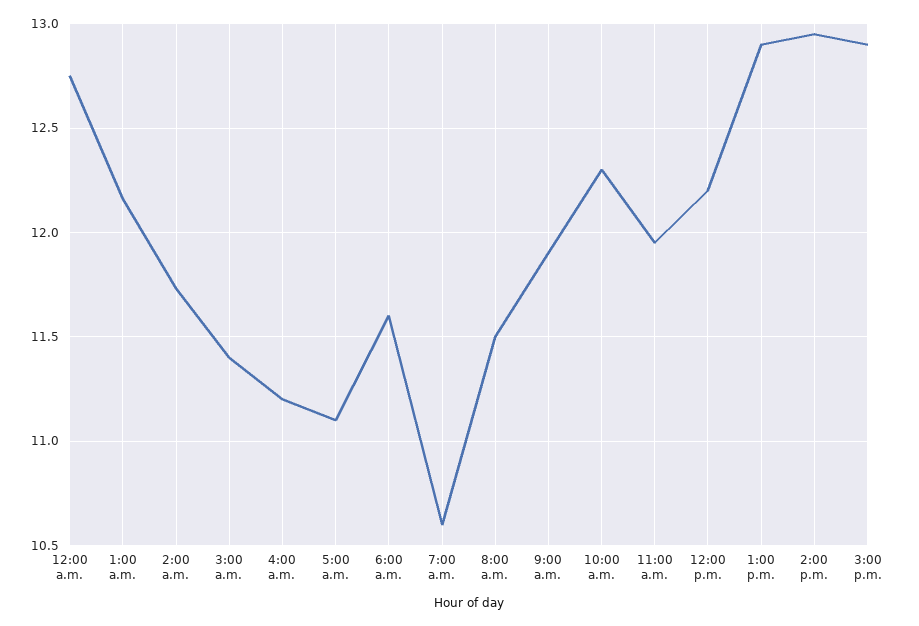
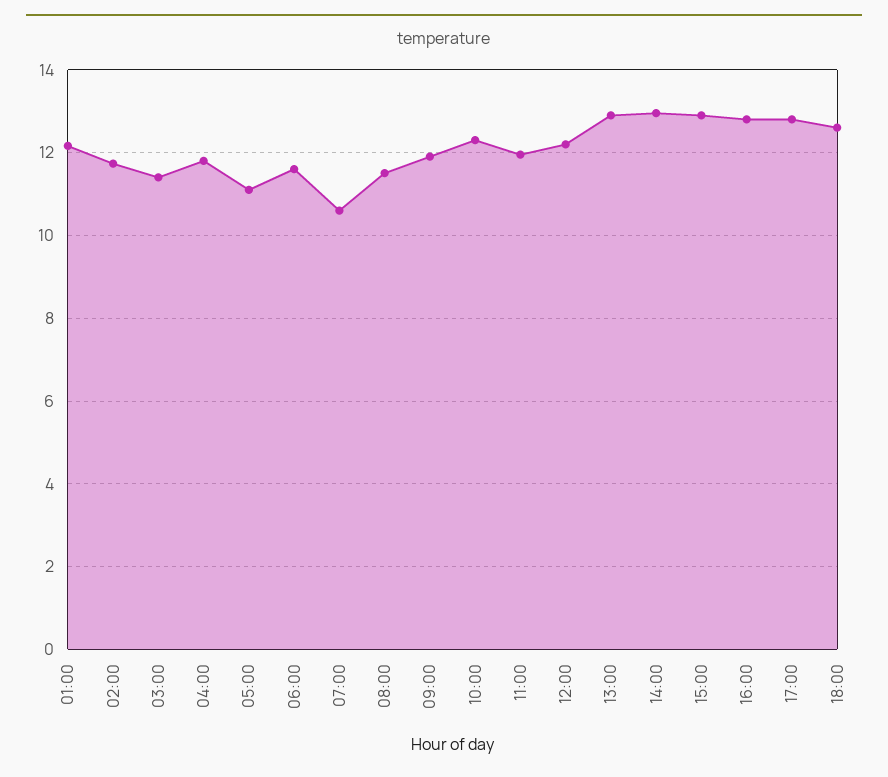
12:00 a.m.: 12.75 -> none
4:00 a.m.: 11.2 -> 11.8
16:00: none -> 12.8
17:00: none -> 12.8
18:00: none -> 12.6

